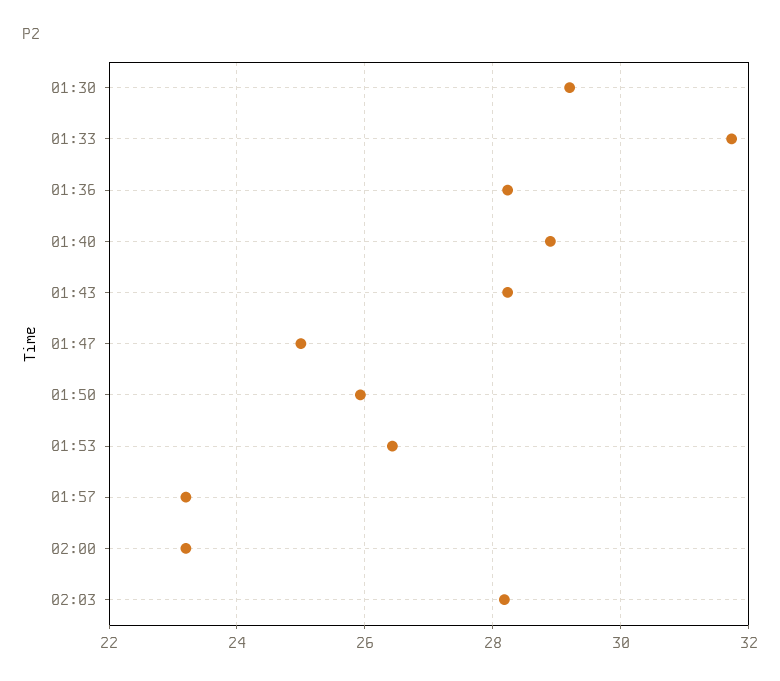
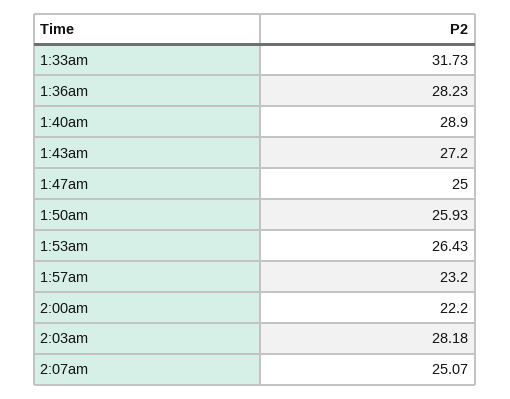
01:30: 29.2 -> none
01:43: 28.2 -> 27.2
02:00: 23.2 -> 22.2
2:07am: none -> 25.07

